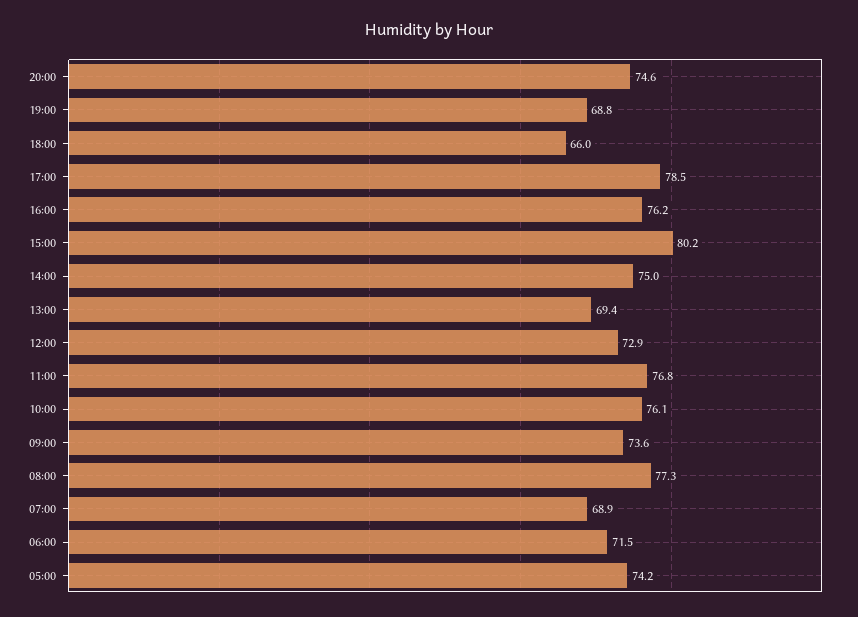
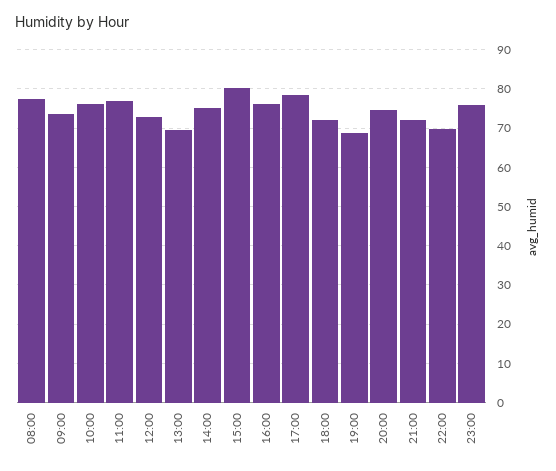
18:00: 66 -> 72
07:00: 68.9 -> none
06:00: 71.5 -> none
05:00: 74.2 -> none
21:00: none -> 72
22:00: none -> 70
23:00: none -> 76

